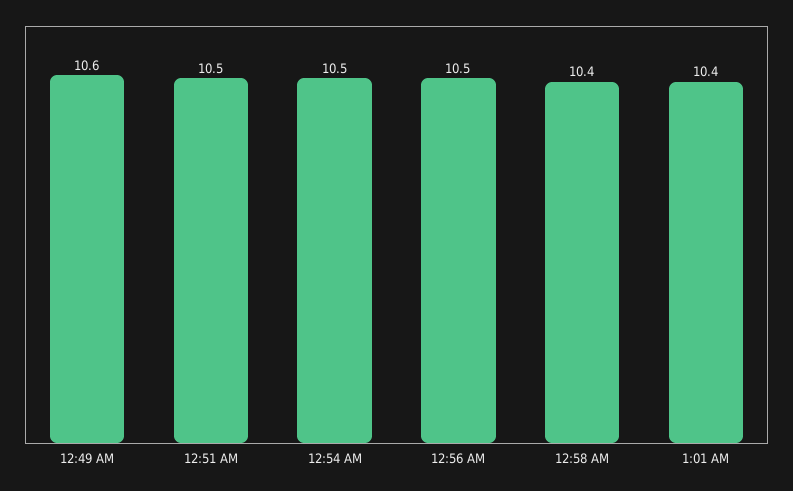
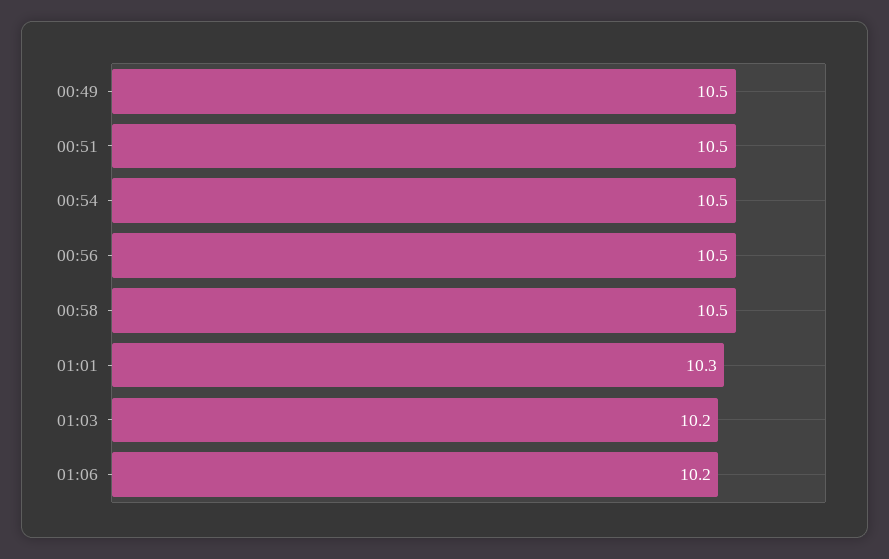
12:49 AM: 10.6 -> 10.5
12:58 AM: 10.4 -> 10.5
1:01 AM: 10.4 -> 10.3
01:03: none -> 10.2
01:06: none -> 10.2

